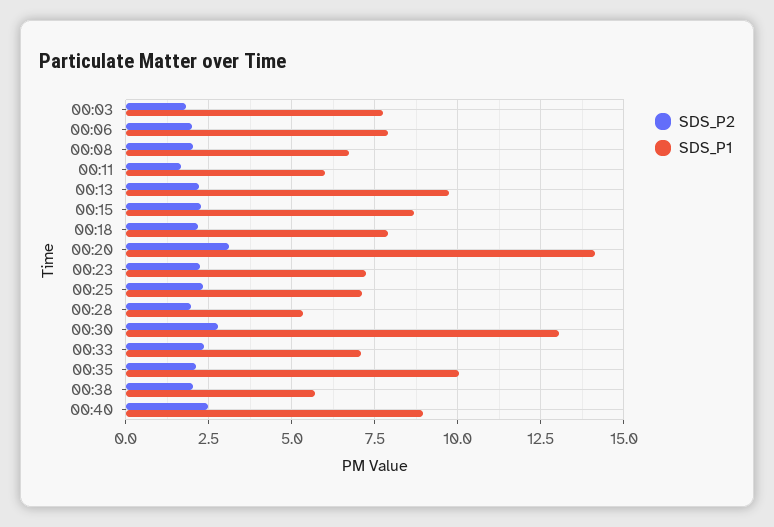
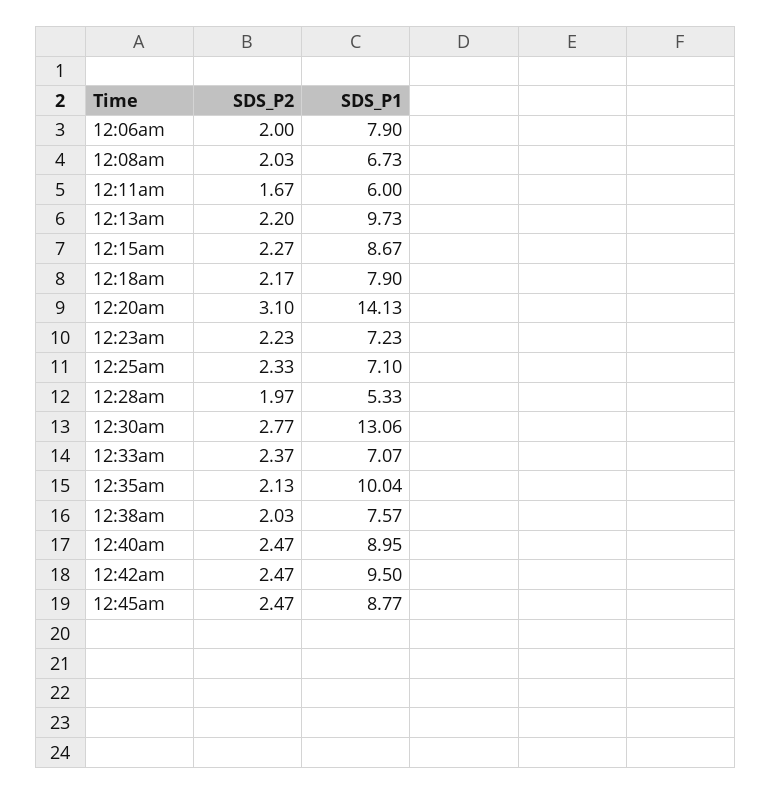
SDS_P2, 00:03: 1.75 -> none
SDS_P1, 00:03: 7.75 -> none
SDS_P1, 00:38: 5.75 -> 7.57
SDS_P2, 12:42am: none -> 2.47
SDS_P1, 12:42am: none -> 9.5
SDS_P2, 12:45am: none -> 2.47
SDS_P1, 12:45am: none -> 8.77

